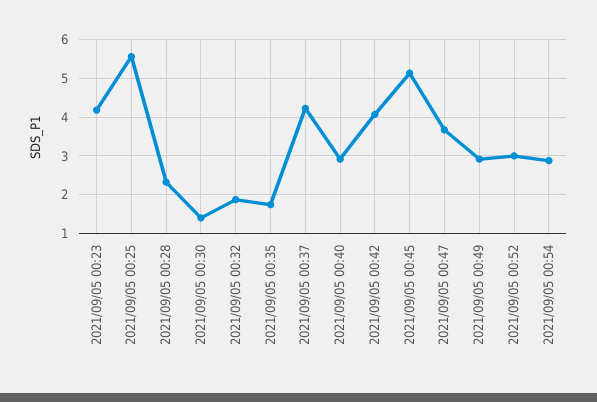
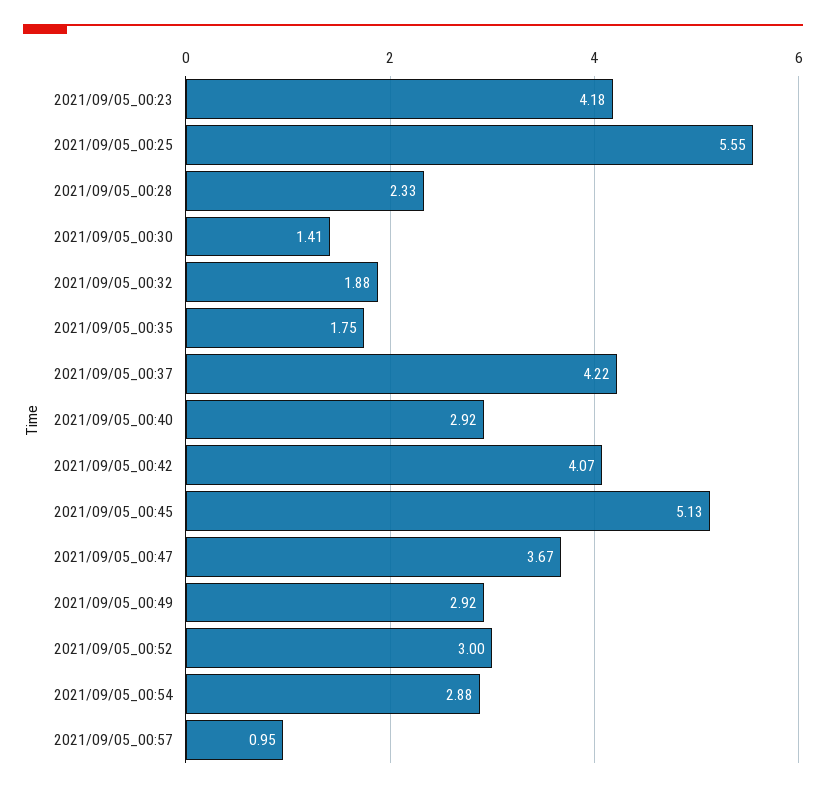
2021/09/05_00:57: none -> 0.95

